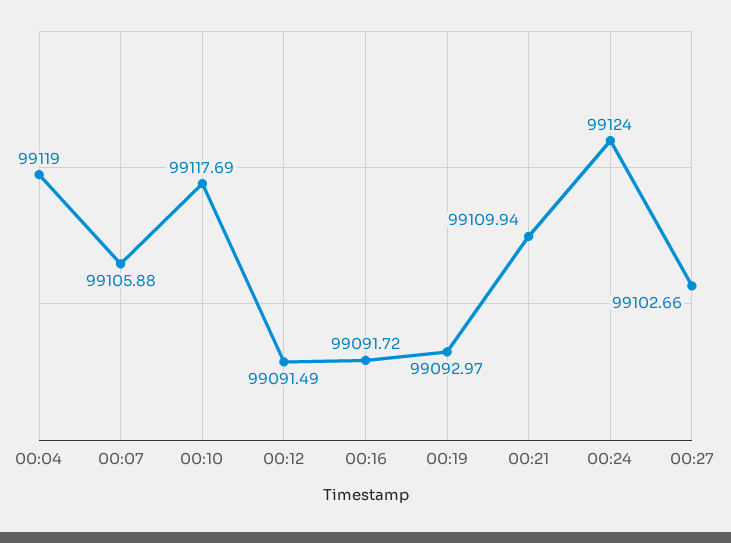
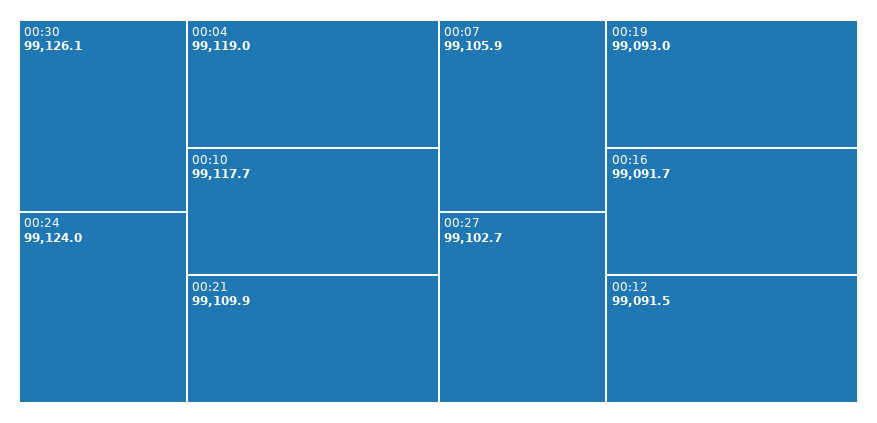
00:30: none -> 99126.1

